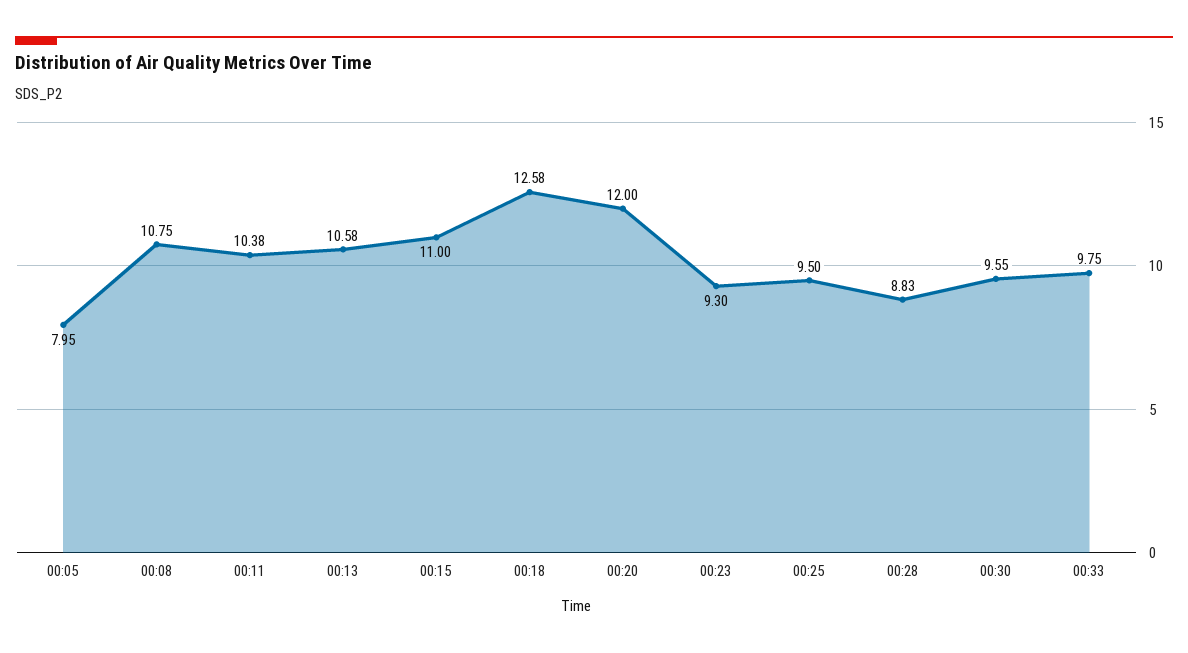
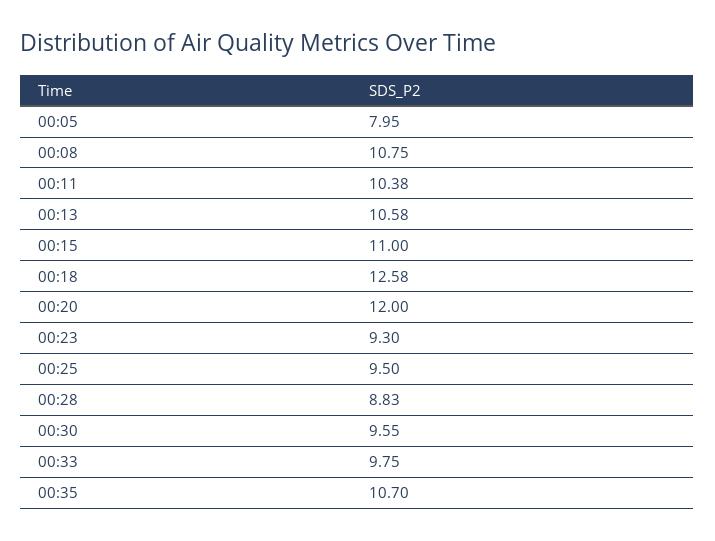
00:35: none -> 10.7

